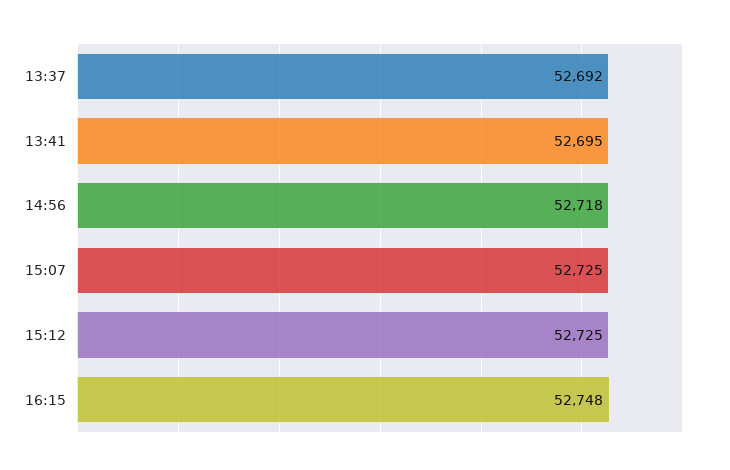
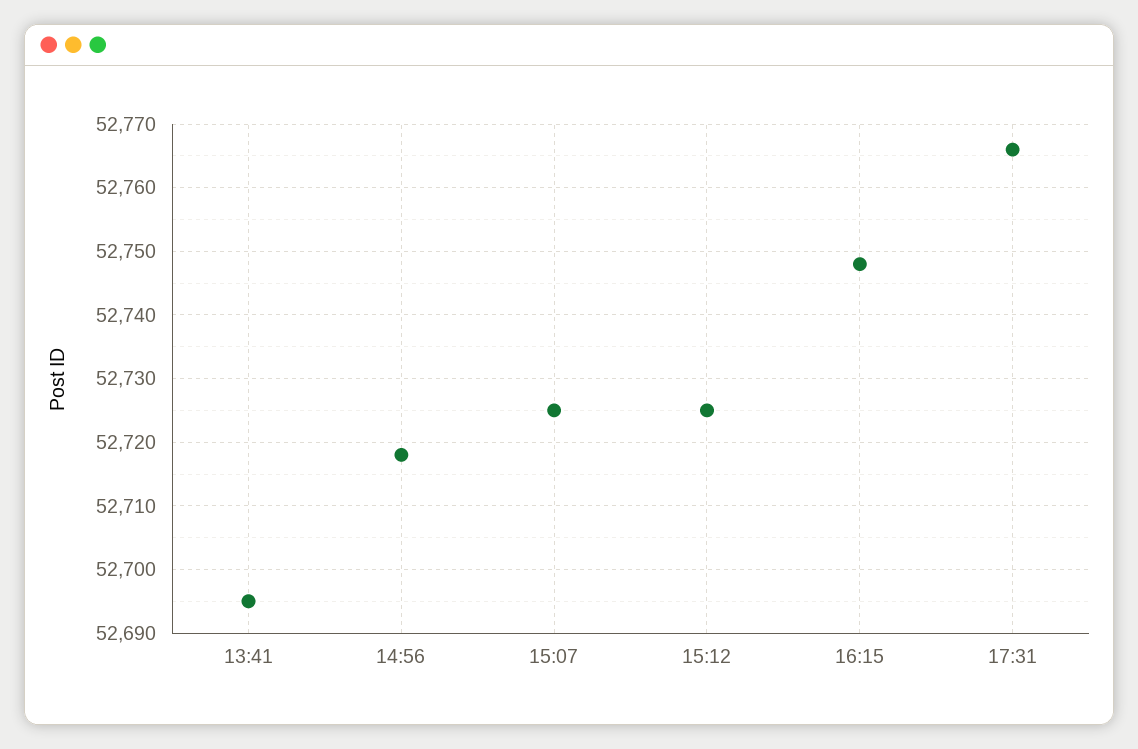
13:37: 52692 -> none
17:31: none -> 52766

